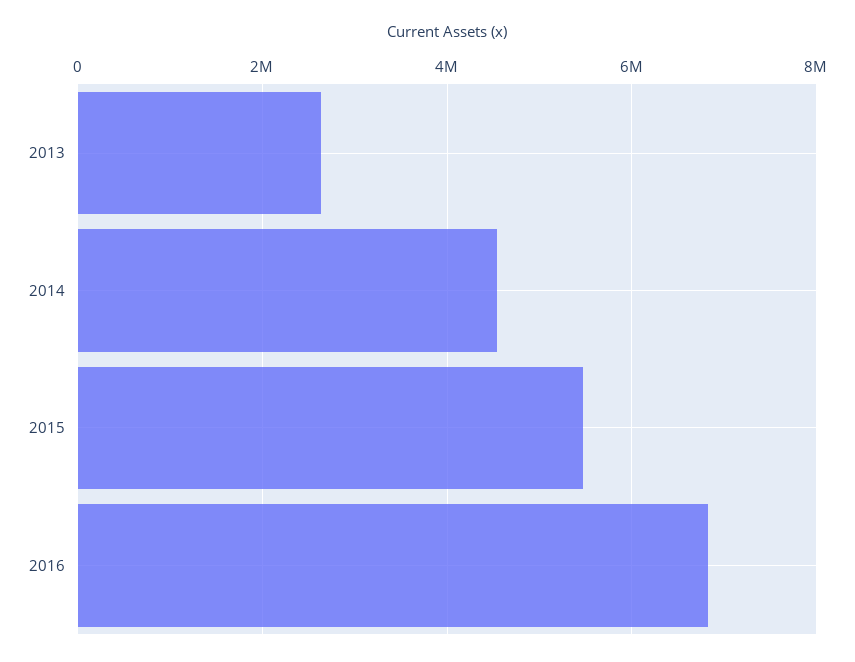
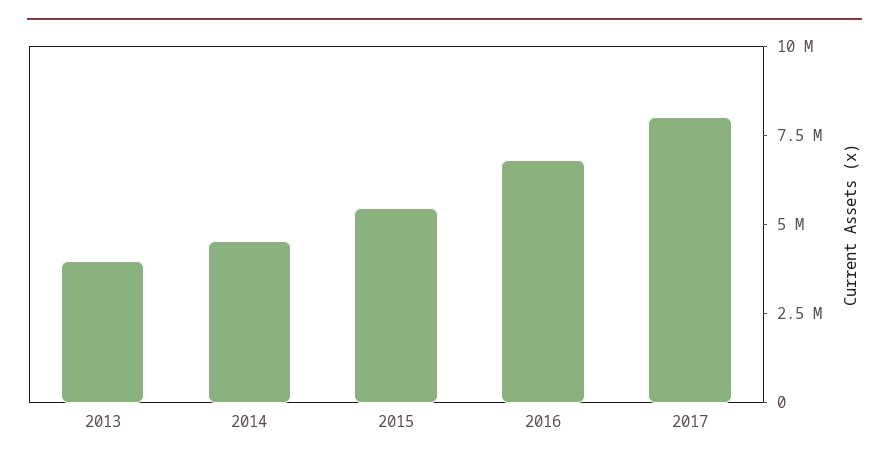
2013: 2600000 -> 4000000
2017: none -> 8000000

